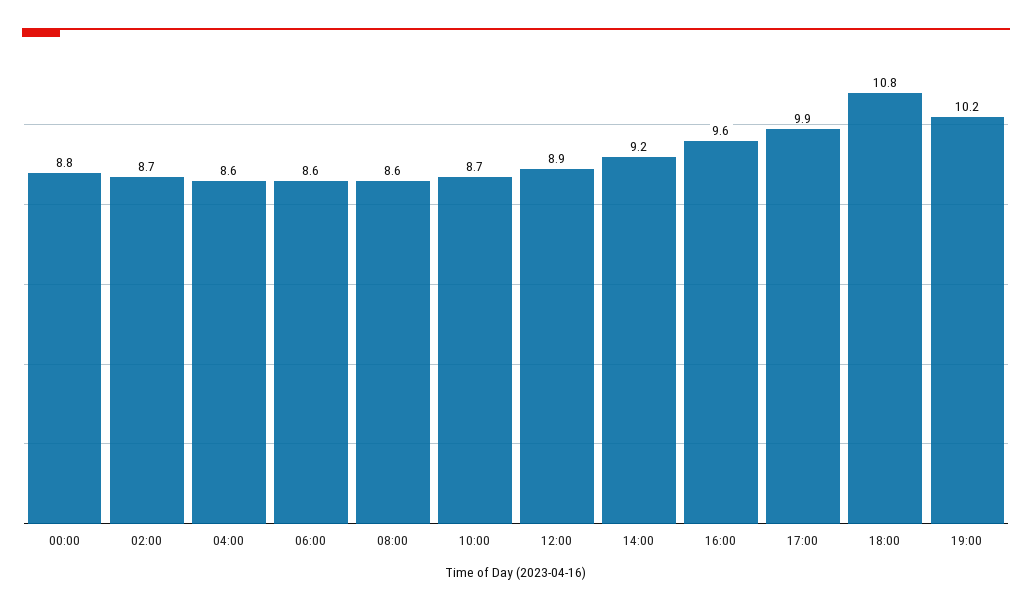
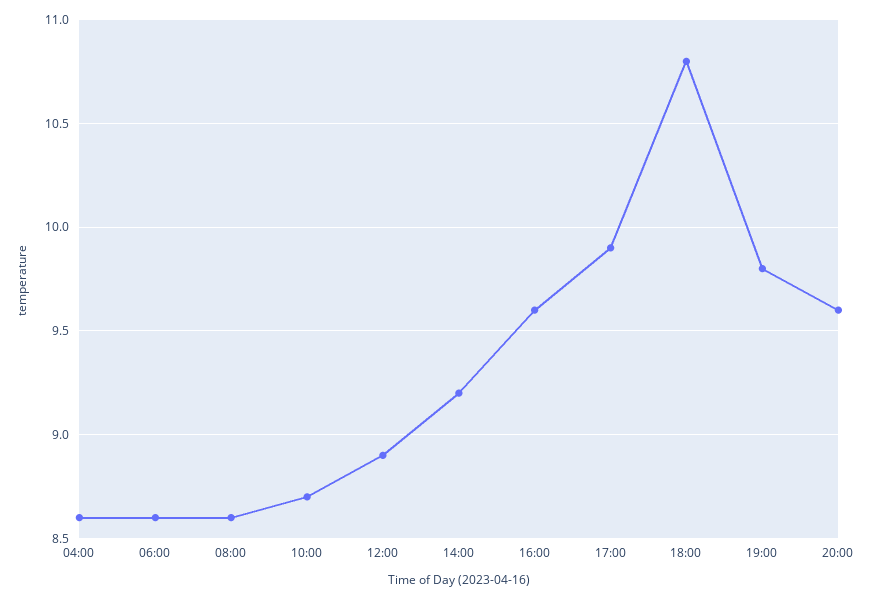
00:00: 8.8 -> none
02:00: 8.7 -> none
19:00: 10.2 -> 9.8
20:00: none -> 9.6

